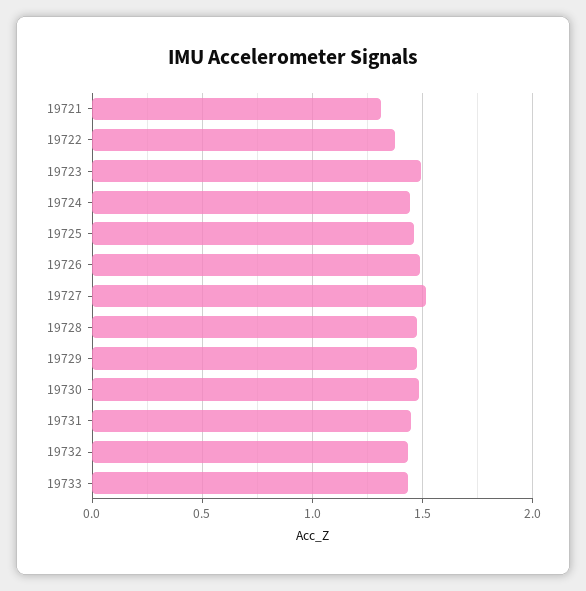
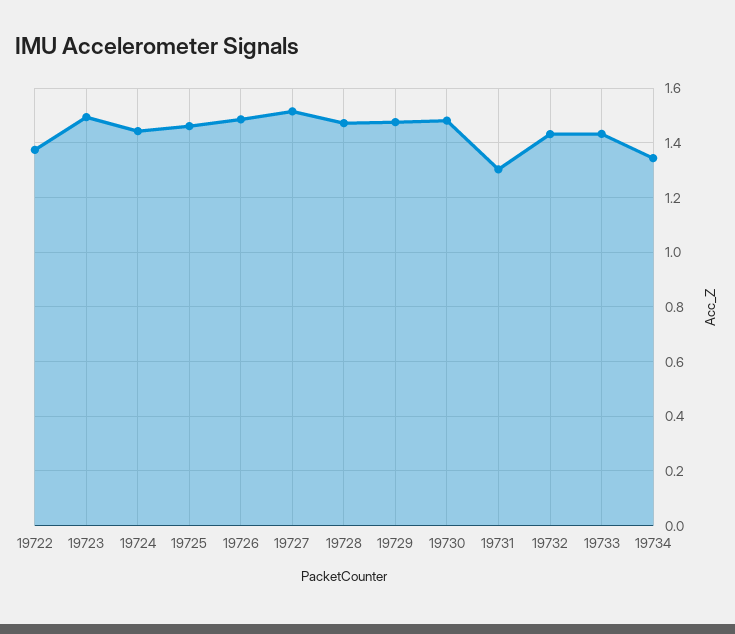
19721: 1.3 -> none
19731: 1.45 -> 1.3
19734: none -> 1.35

